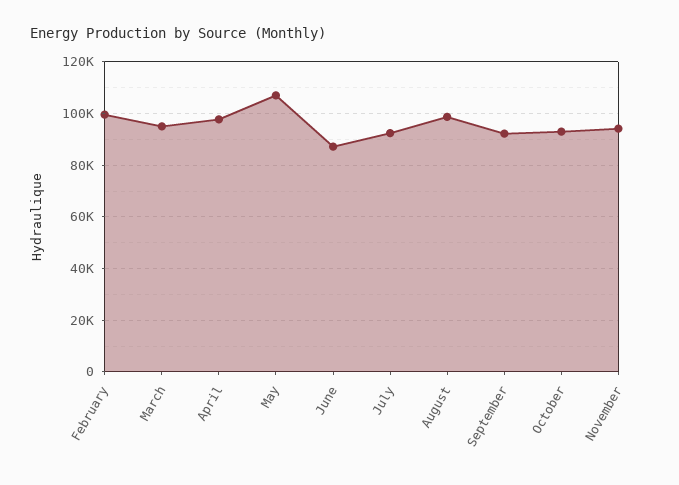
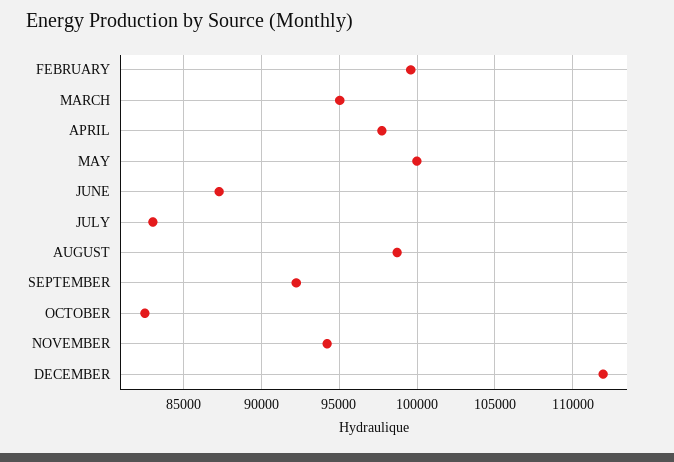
May: 107500 -> 100000
July: 92500 -> 83000
October: 92500 -> 82500
DECEMBER: none -> 112000

